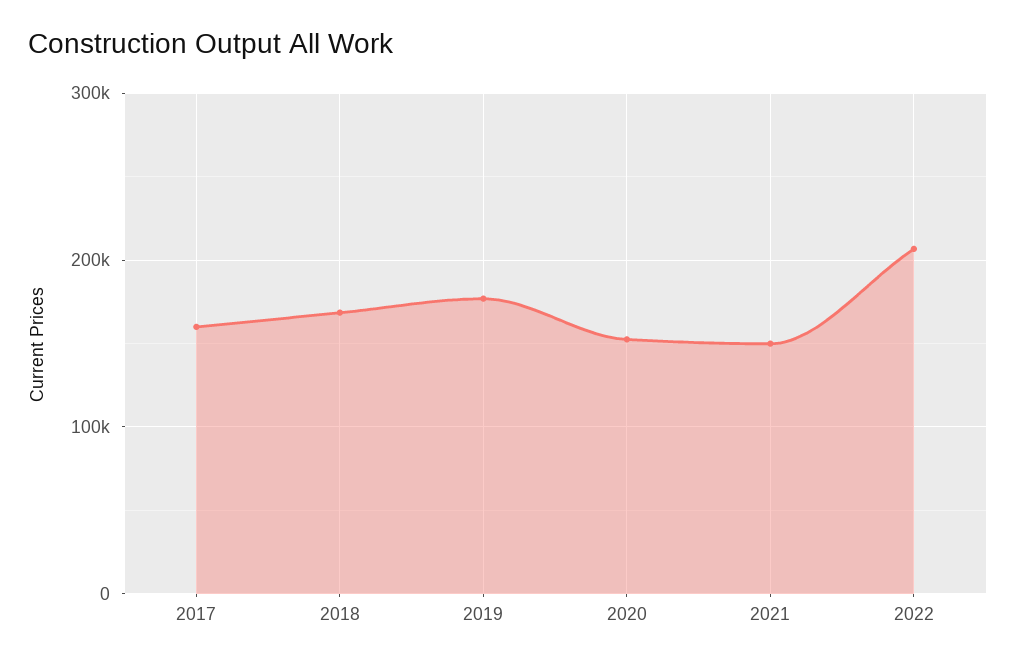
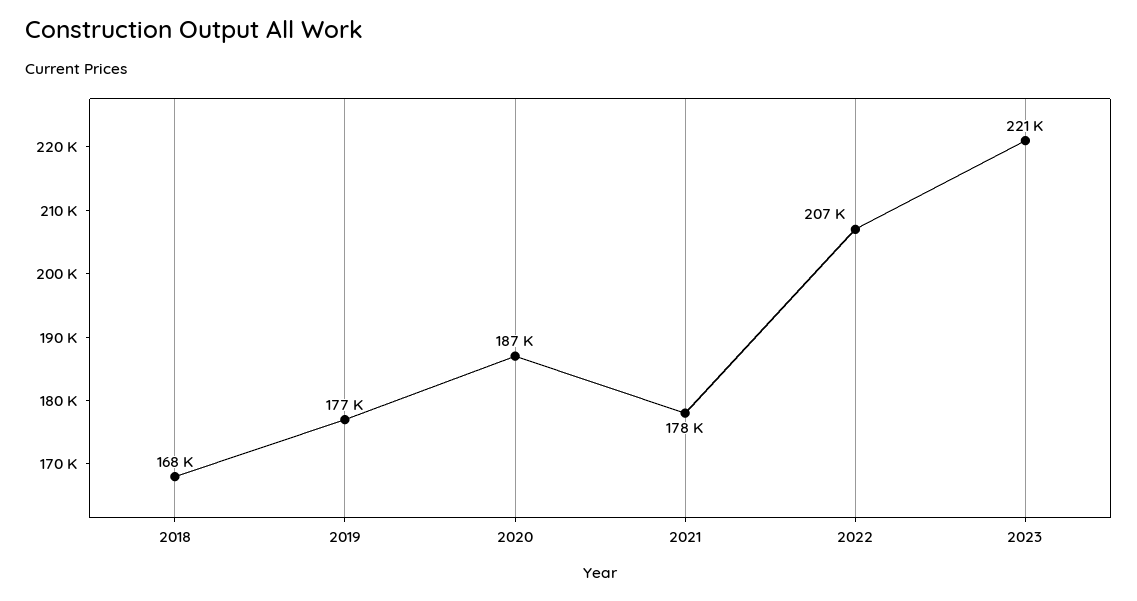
2017: 160000 -> none
2020: 150000 -> 187000
2021: 150000 -> 178000
2023: none -> 221000

